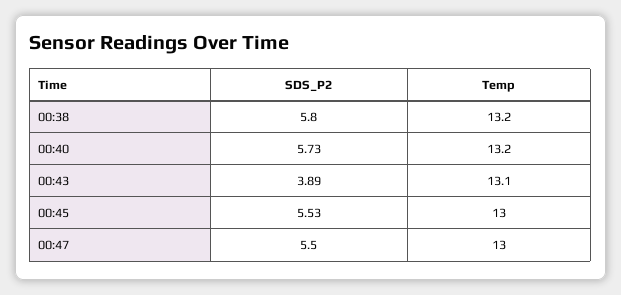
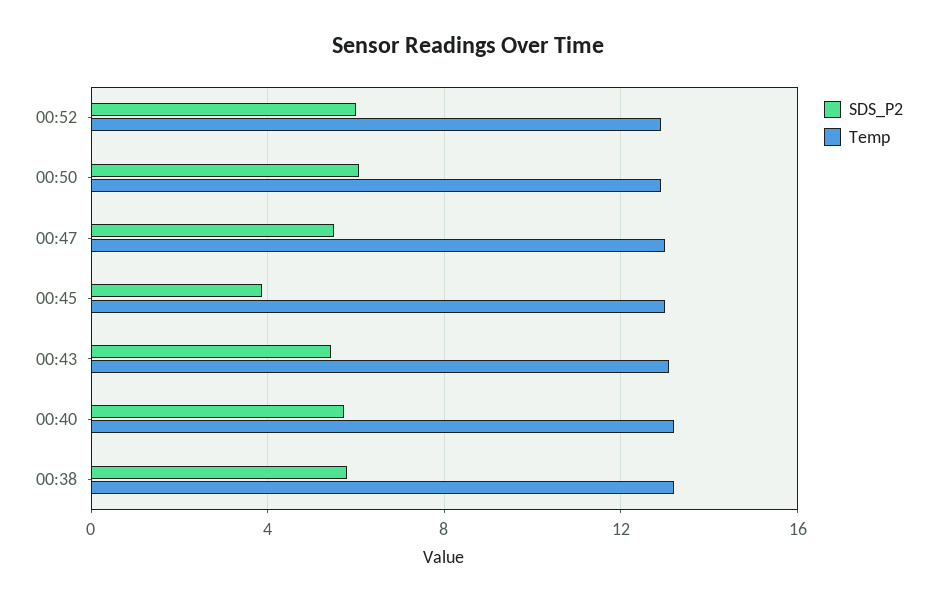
SDS_P2, 00:43: 3.89 -> 5.5
SDS_P2, 00:45: 5.53 -> 4
SDS_P2, 00:52: none -> 6
Temp, 00:52: none -> 13
SDS_P2, 00:50: none -> 6
Temp, 00:50: none -> 13

